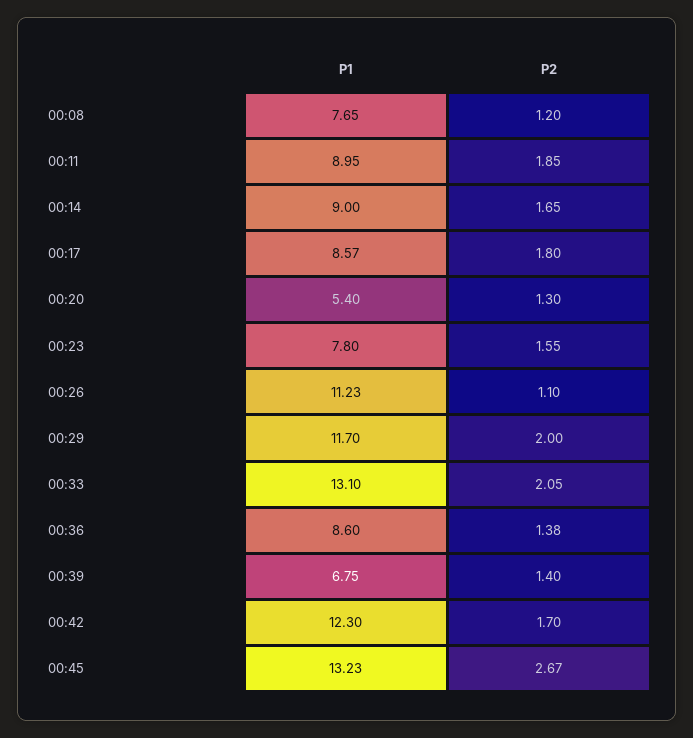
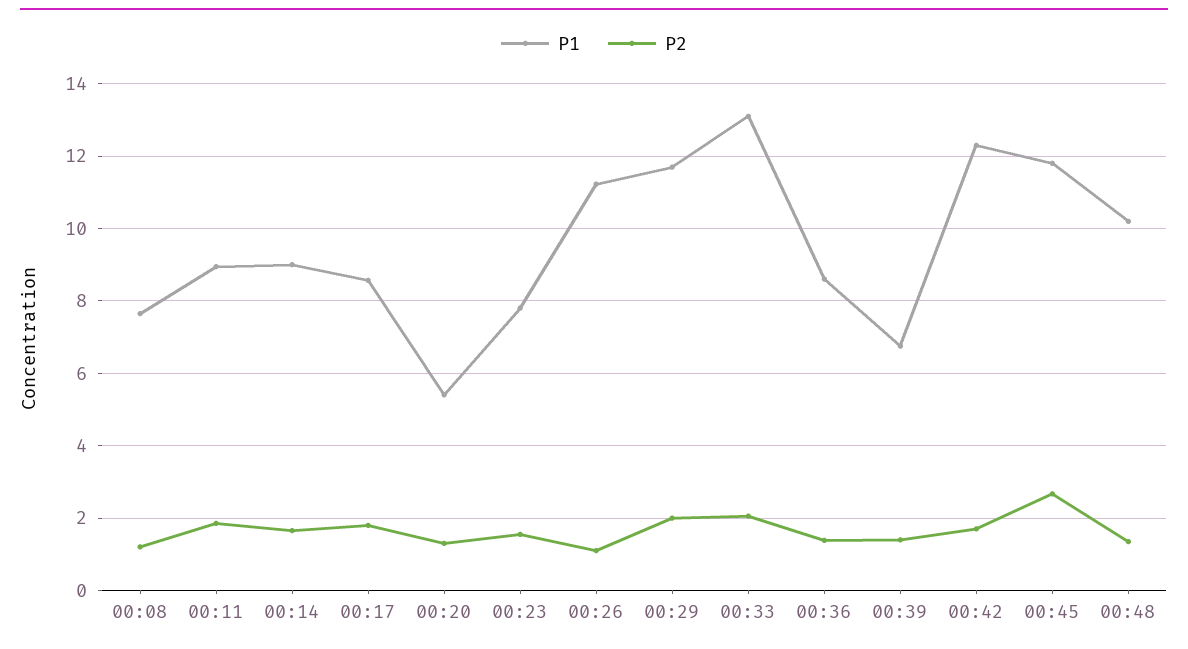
P1, 00:45: 13.23 -> 11.8
P1, 00:48: none -> 10.2
P2, 00:48: none -> 1.4

